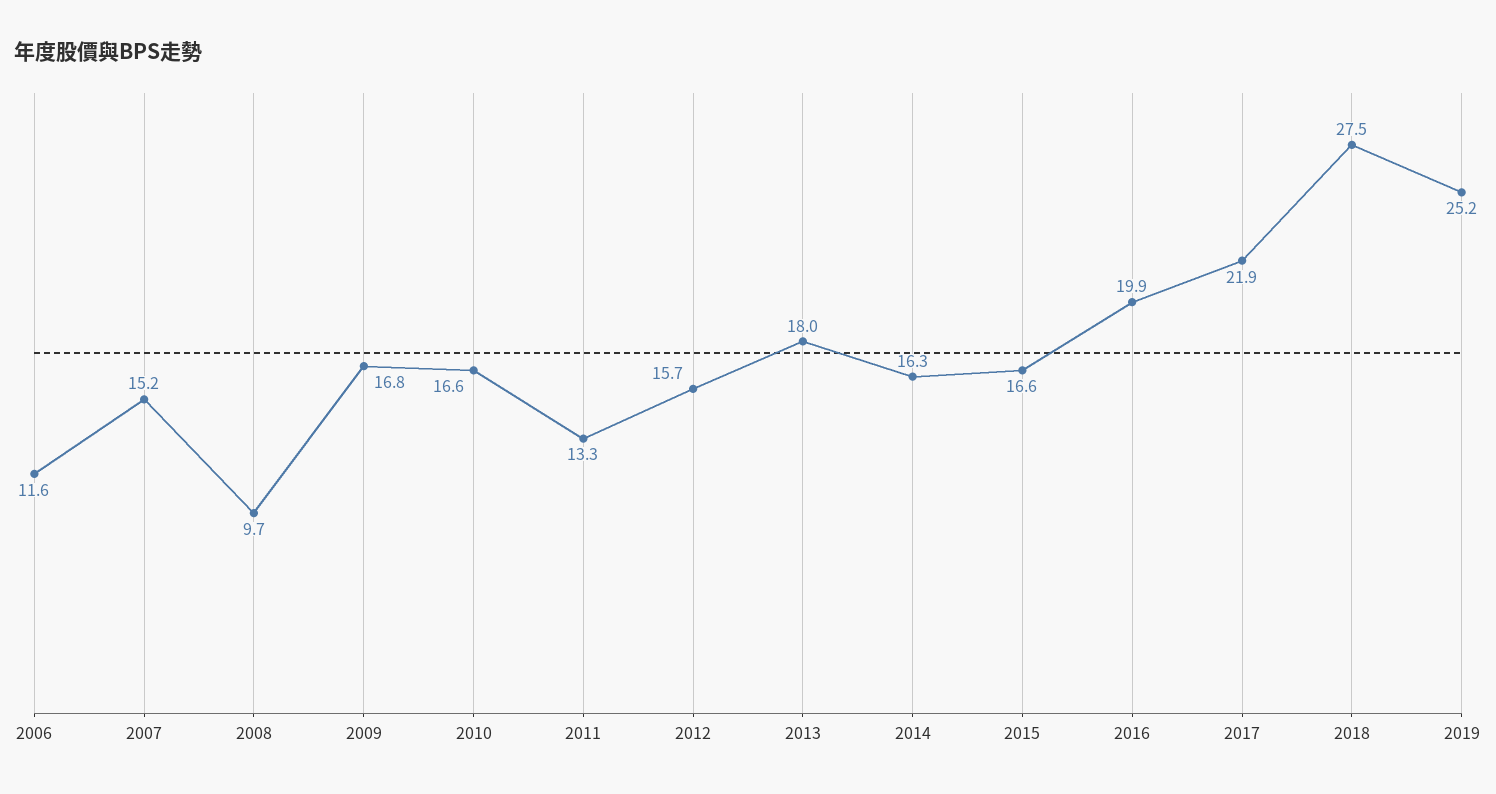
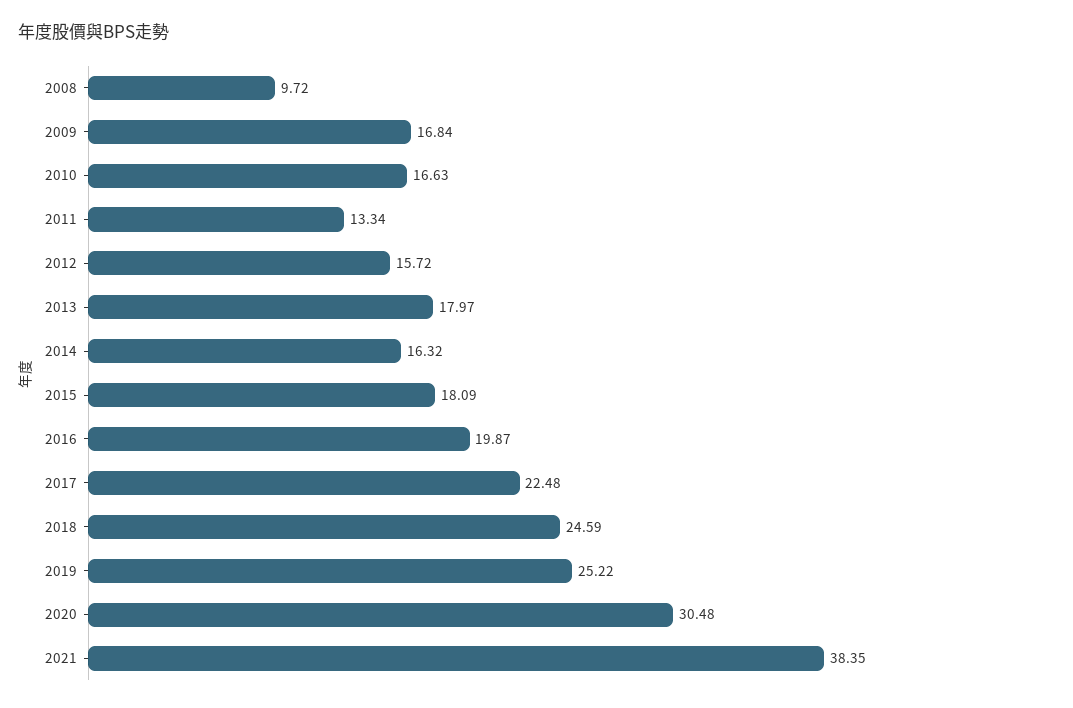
2006: 11.6 -> none
2007: 15.2 -> none
2015: 16.6 -> 18.09
2017: 21.9 -> 22.48
2018: 27.5 -> 24.59
2020: none -> 30.48
2021: none -> 38.35

